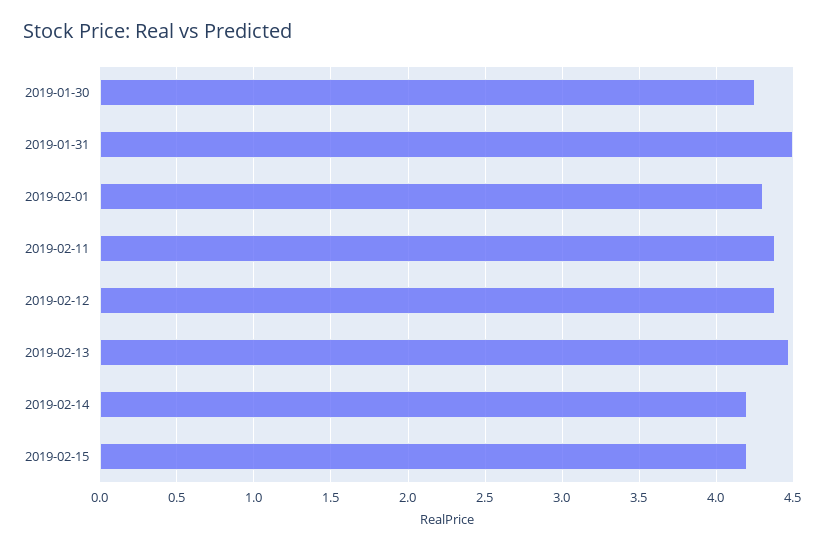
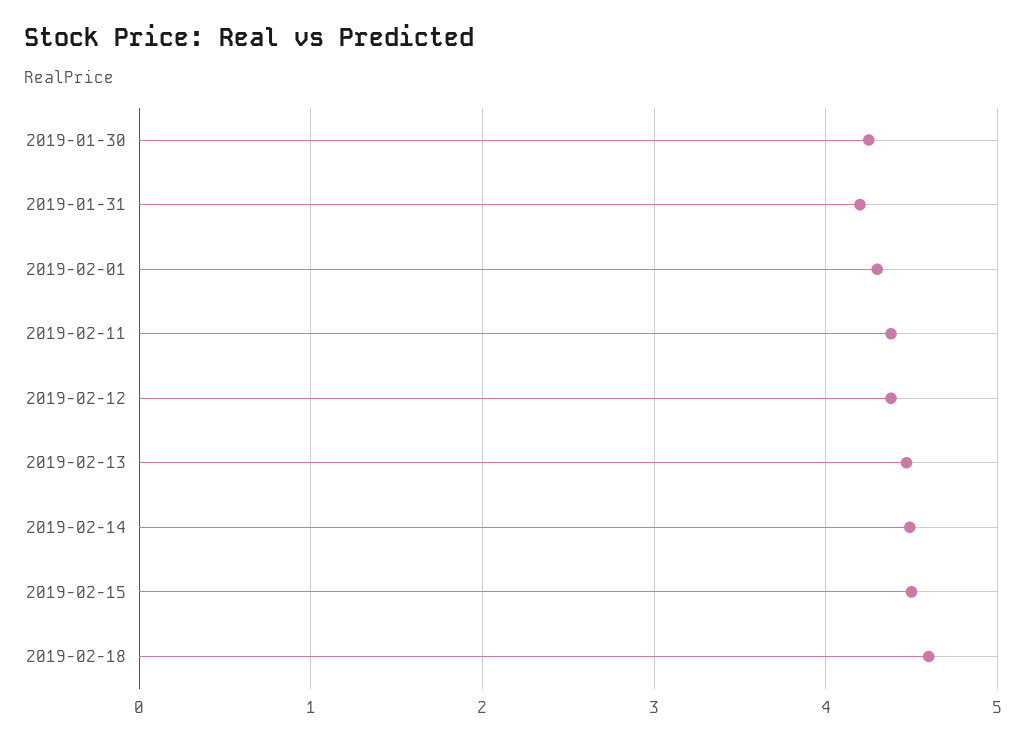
2019-01-31: 4.5 -> 4.2
2019-02-14: 4.2 -> 4.5
2019-02-15: 4.2 -> 4.5
2019-02-18: none -> 4.6

